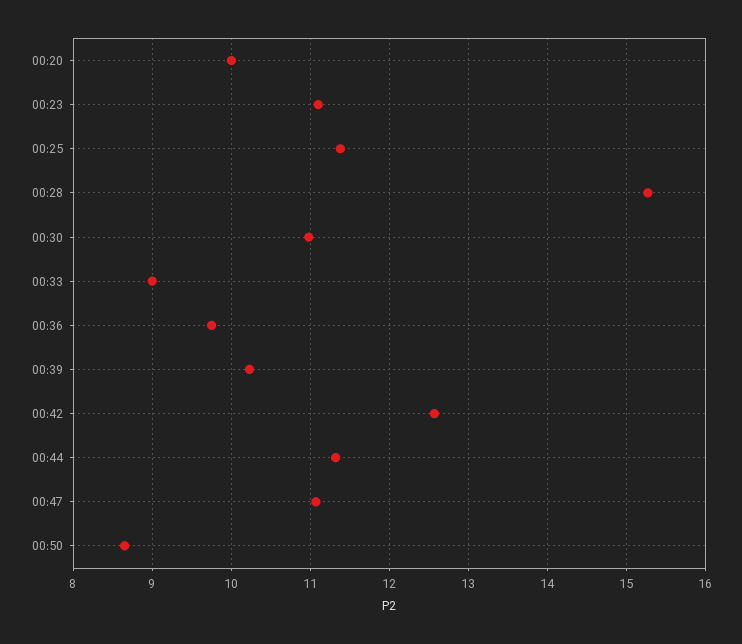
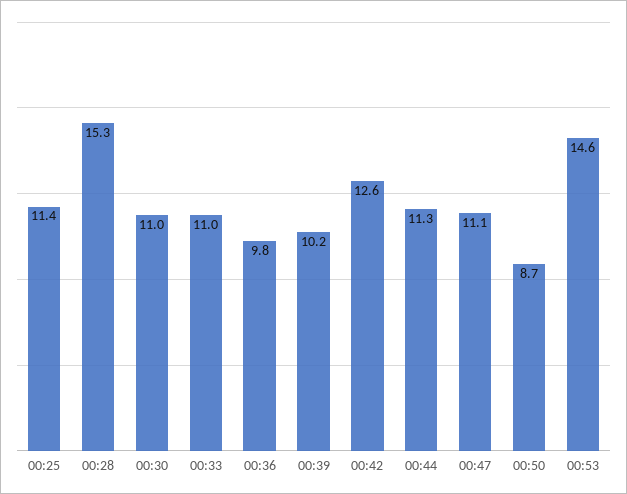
00:20: 10 -> none
00:23: 11.1 -> none
00:33: 9 -> 11
00:53: none -> 14.6

